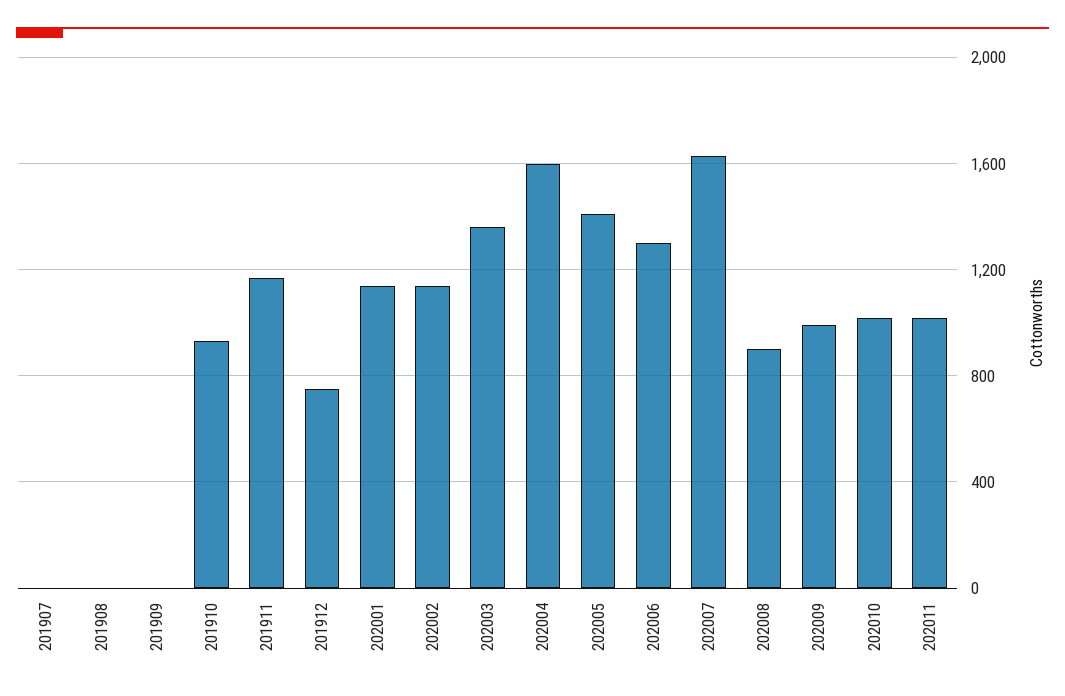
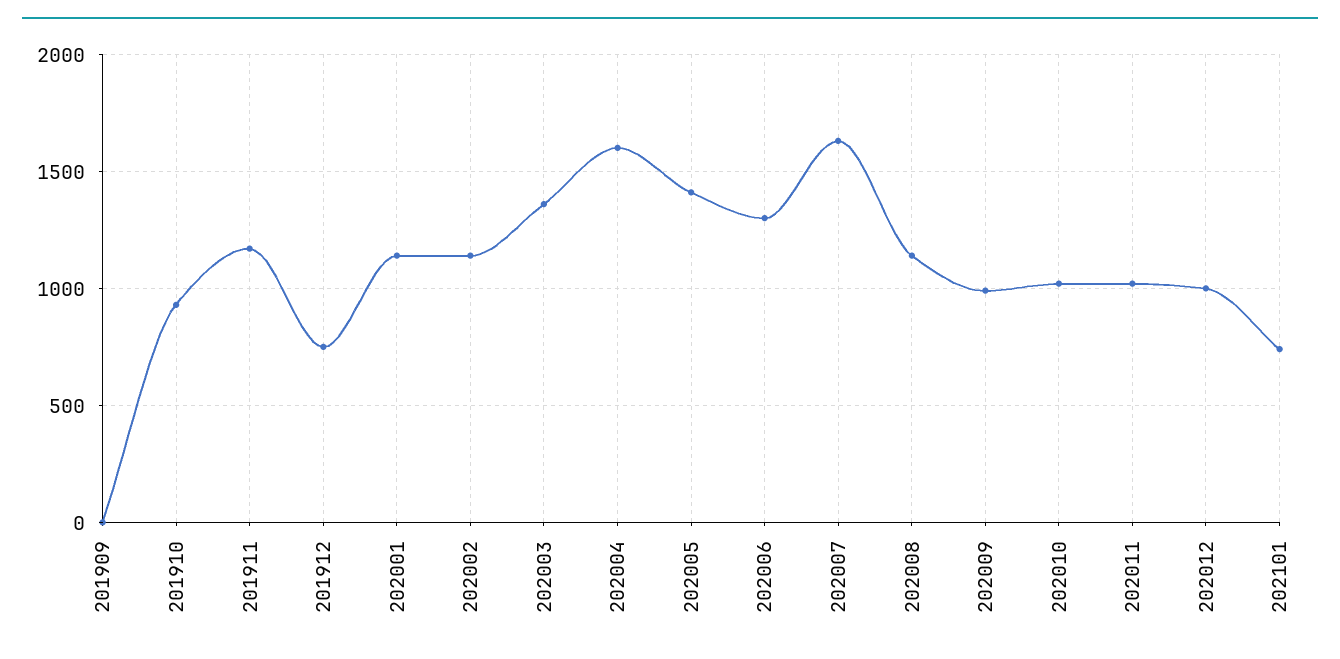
201907: 0 -> none
201908: 0 -> none
202008: 900 -> 1150
202012: none -> 1000
202101: none -> 750

